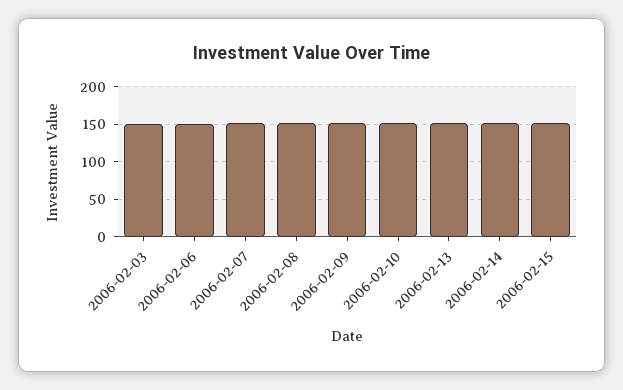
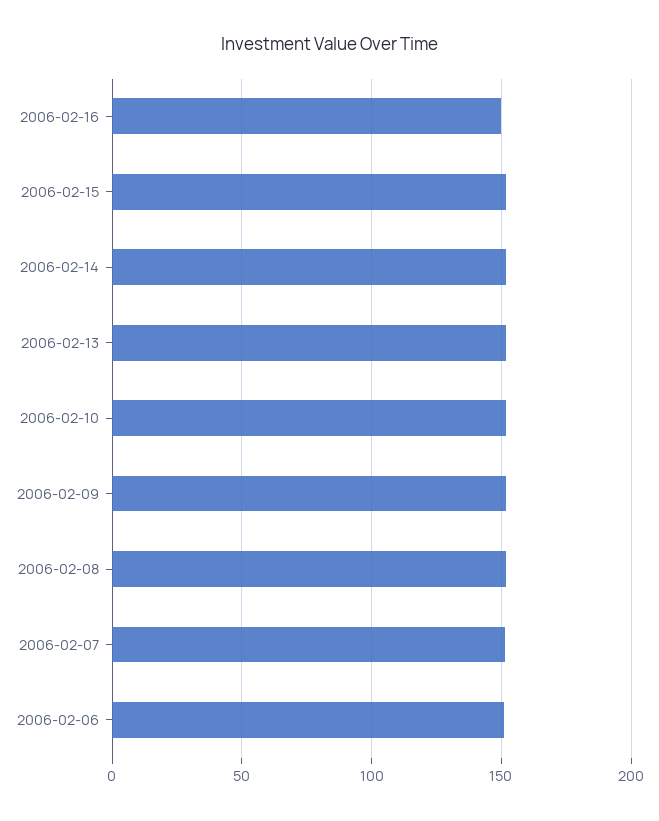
2006-02-03: 150 -> none
2006-02-16: none -> 150

